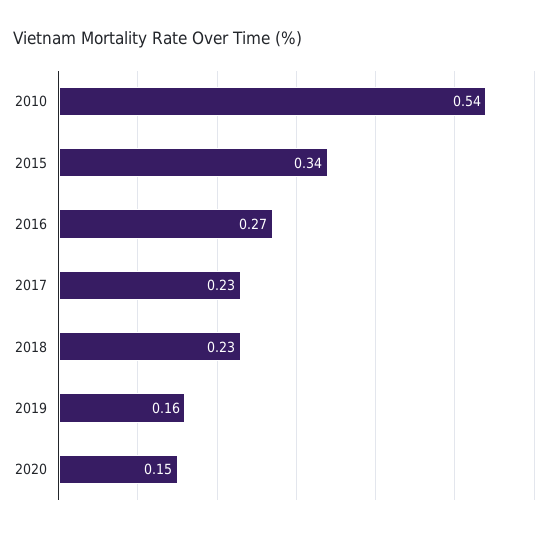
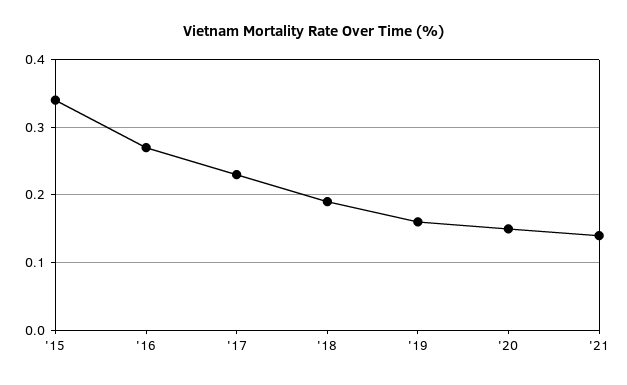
2010: 0.54 -> none
2018: 0.23 -> 0.19
'21: none -> 0.14

